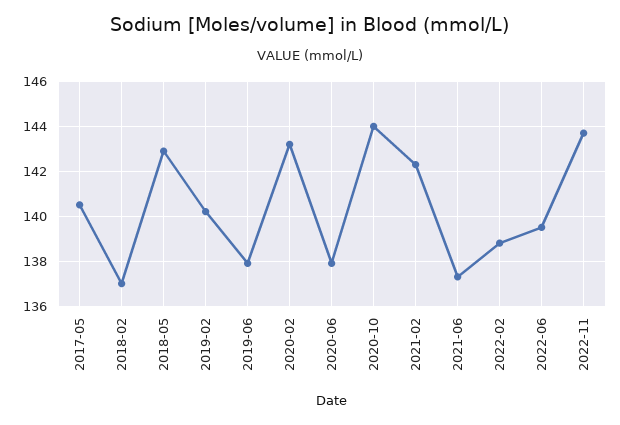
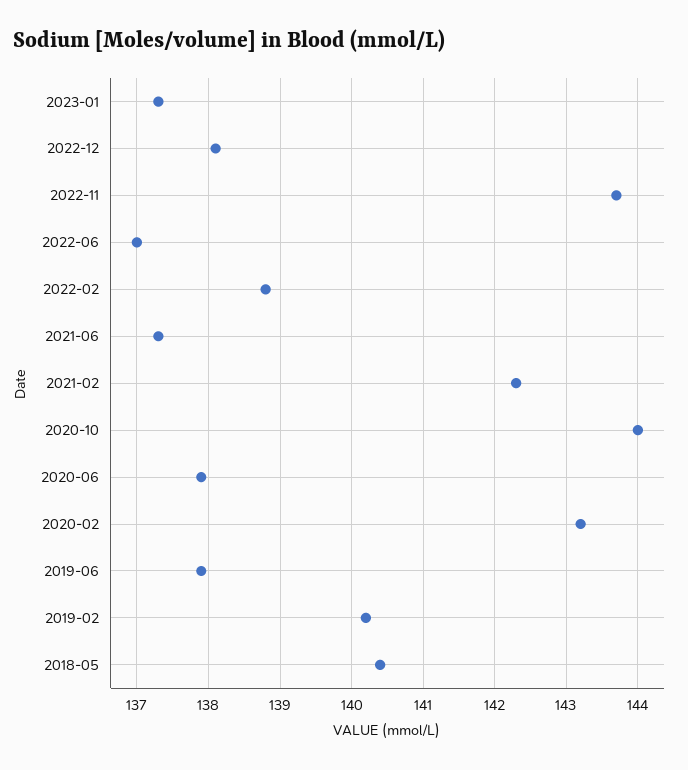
2017-05: 140.5 -> none
2018-02: 137 -> none
2018-05: 143 -> 140.4
2022-06: 139.5 -> 137
2023-01: none -> 137.3
2022-12: none -> 138.1

